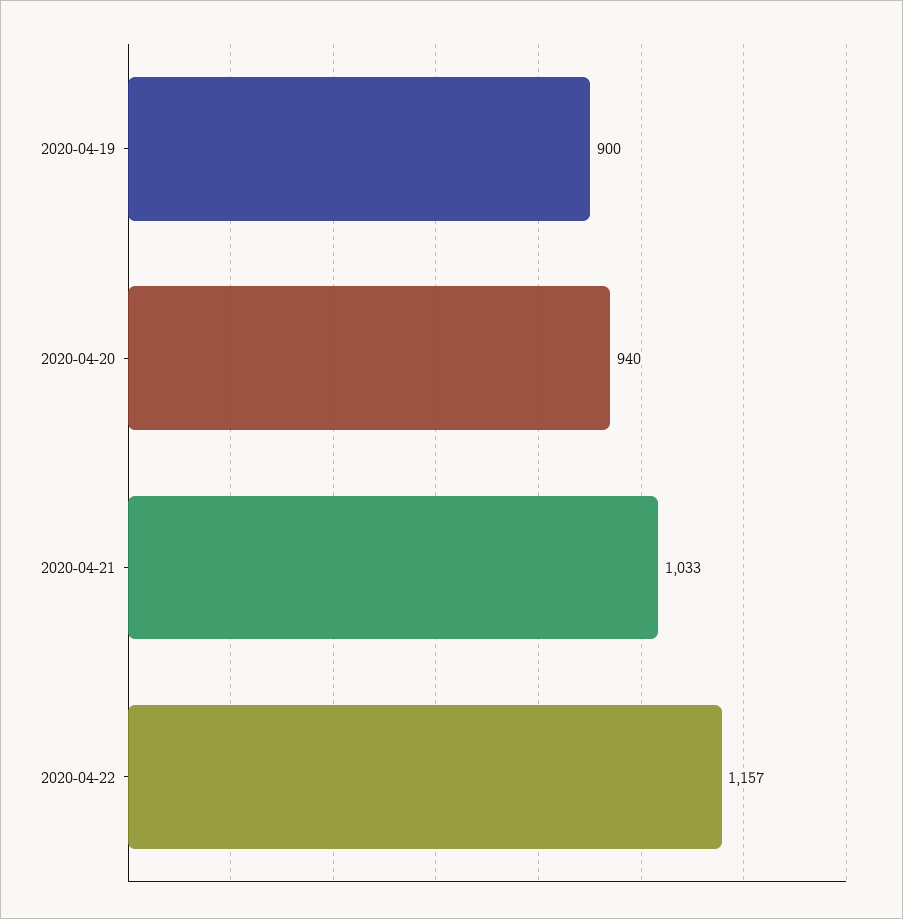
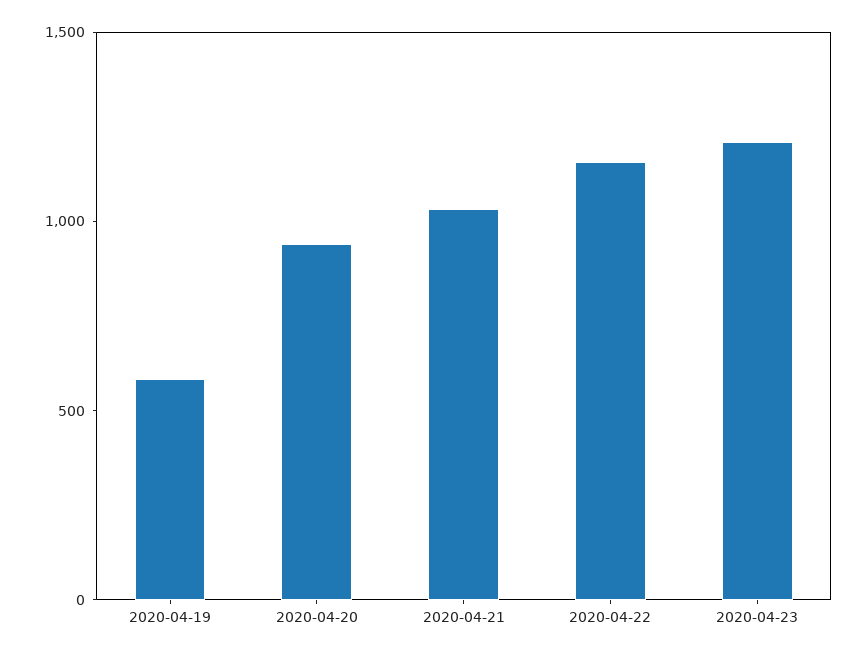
2020-04-19: 900 -> 600
2020-04-23: none -> 1200

